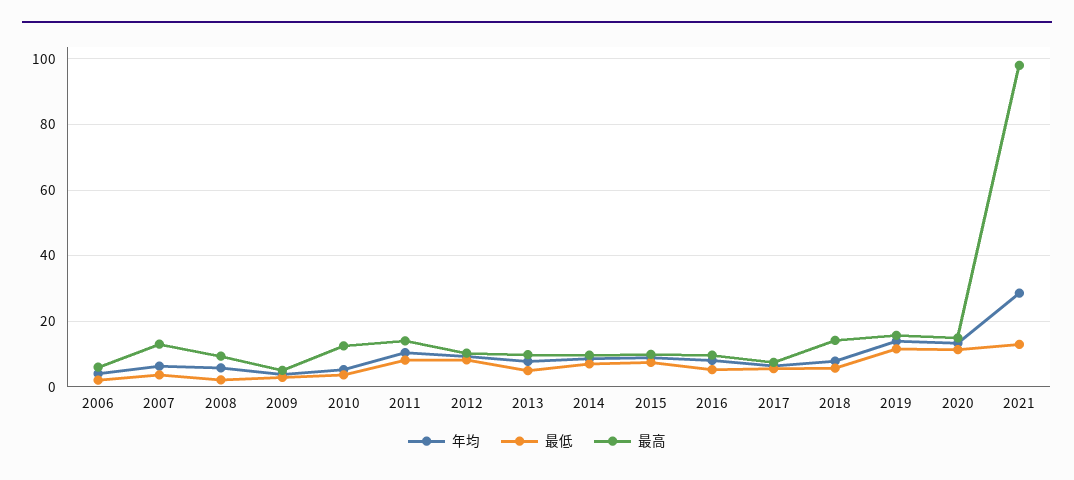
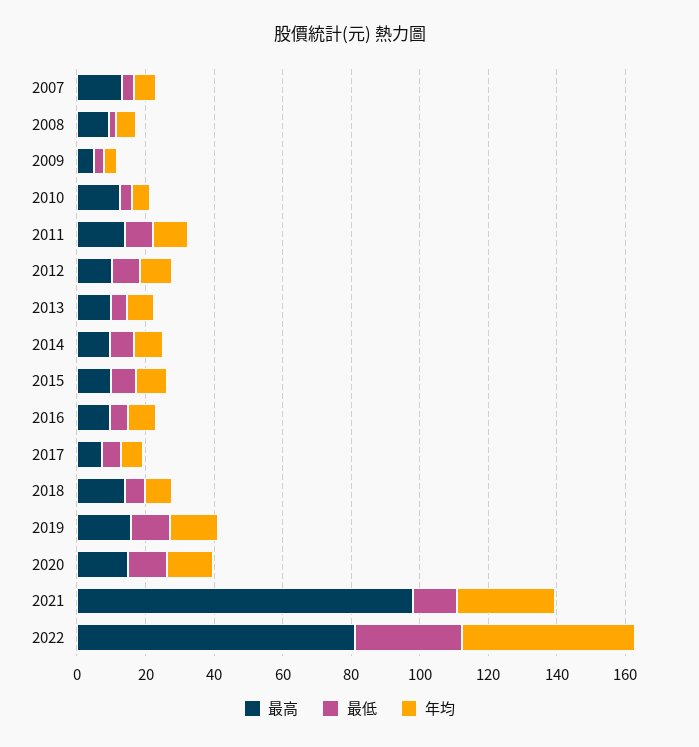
年均, 2006: 4 -> none
最低, 2006: 2 -> none
最高, 2006: 6 -> none
最高, 2022: none -> 80
最低, 2022: none -> 30
年均, 2022: none -> 50

